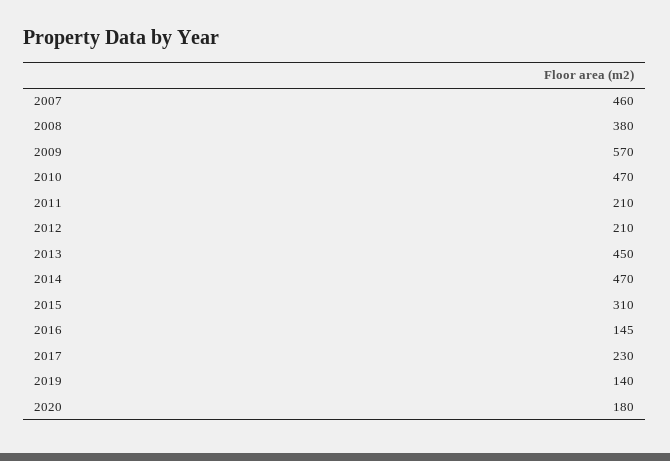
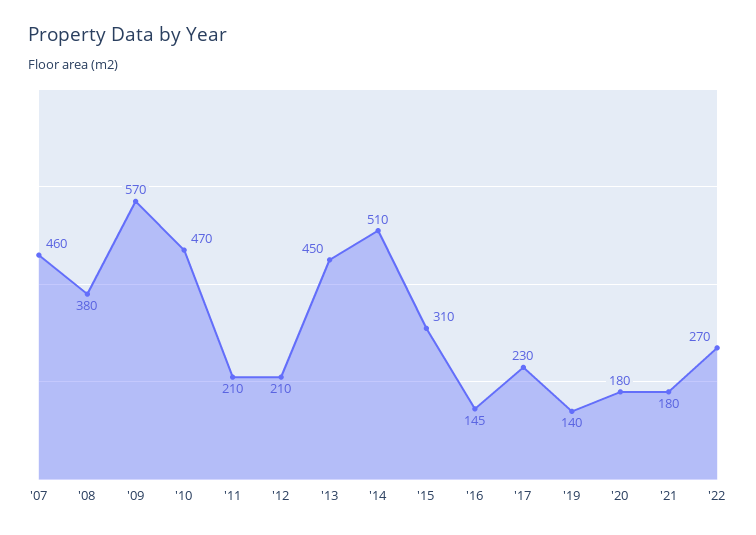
2014: 470 -> 510
'21: none -> 180
'22: none -> 270

